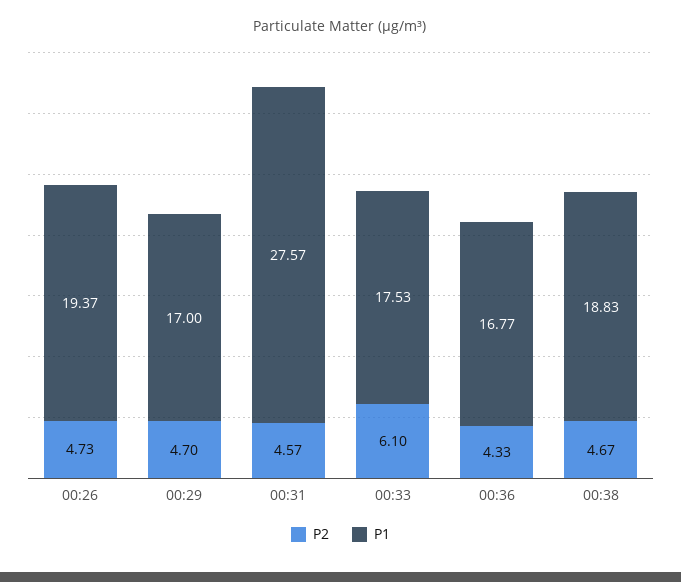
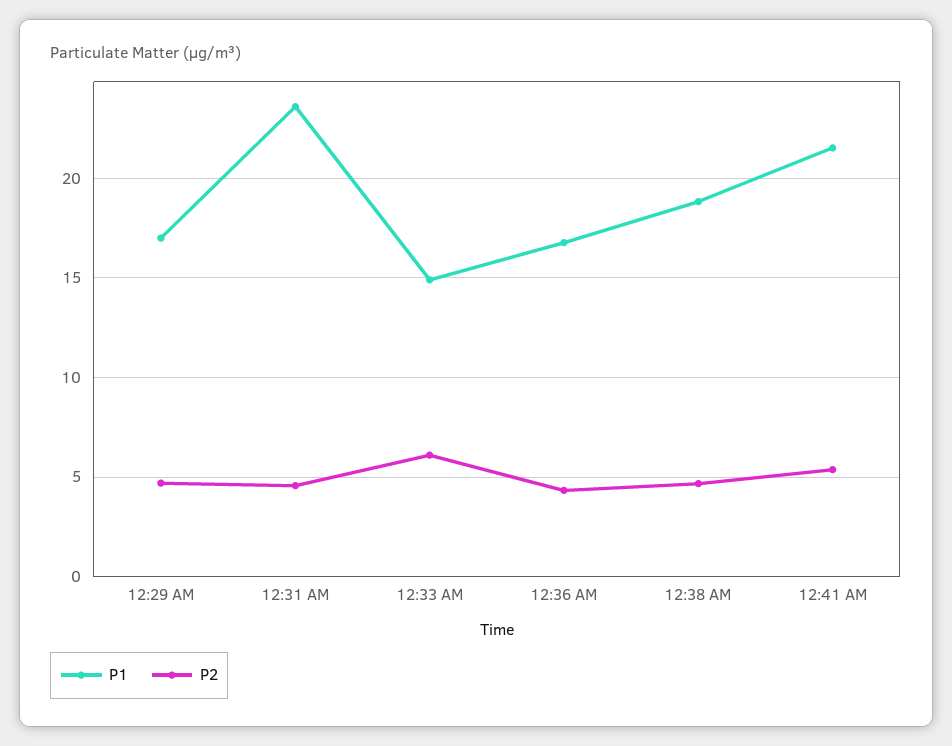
P2, 00:26: 4.73 -> none
P1, 00:26: 19.37 -> none
P1, 00:31: 27.57 -> 23.5
P1, 00:33: 17.53 -> 15
P1, 12:41 AM: none -> 21.5
P2, 12:41 AM: none -> 5.5

